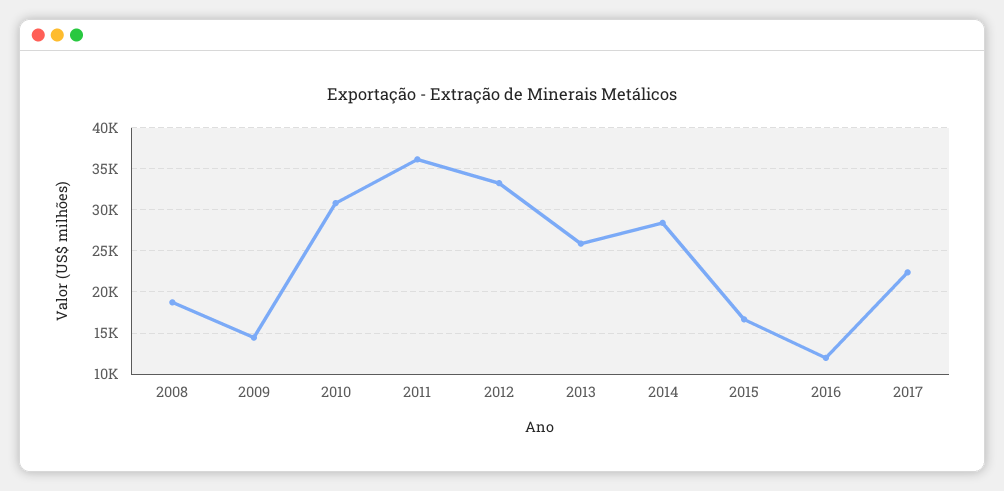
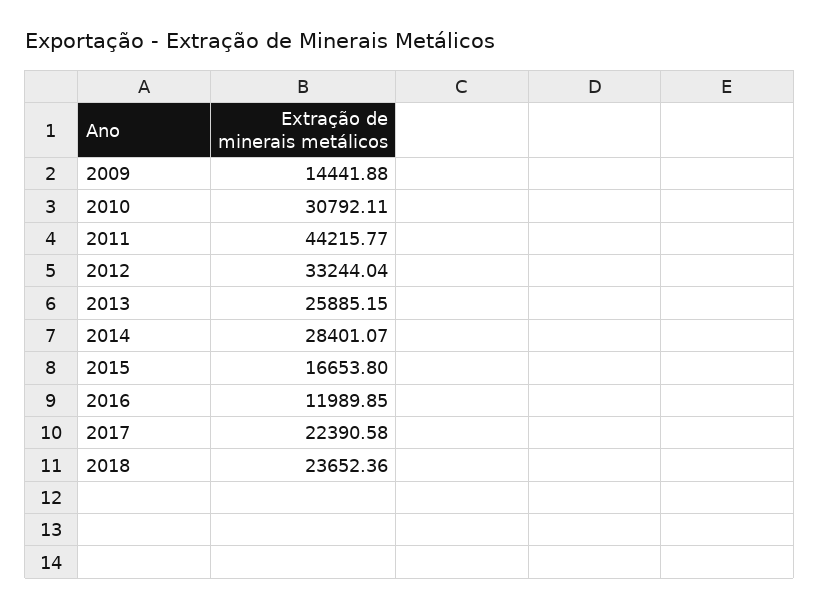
2008: 19000 -> none
2011: 36000 -> 44215.77
2018: none -> 23652.36

